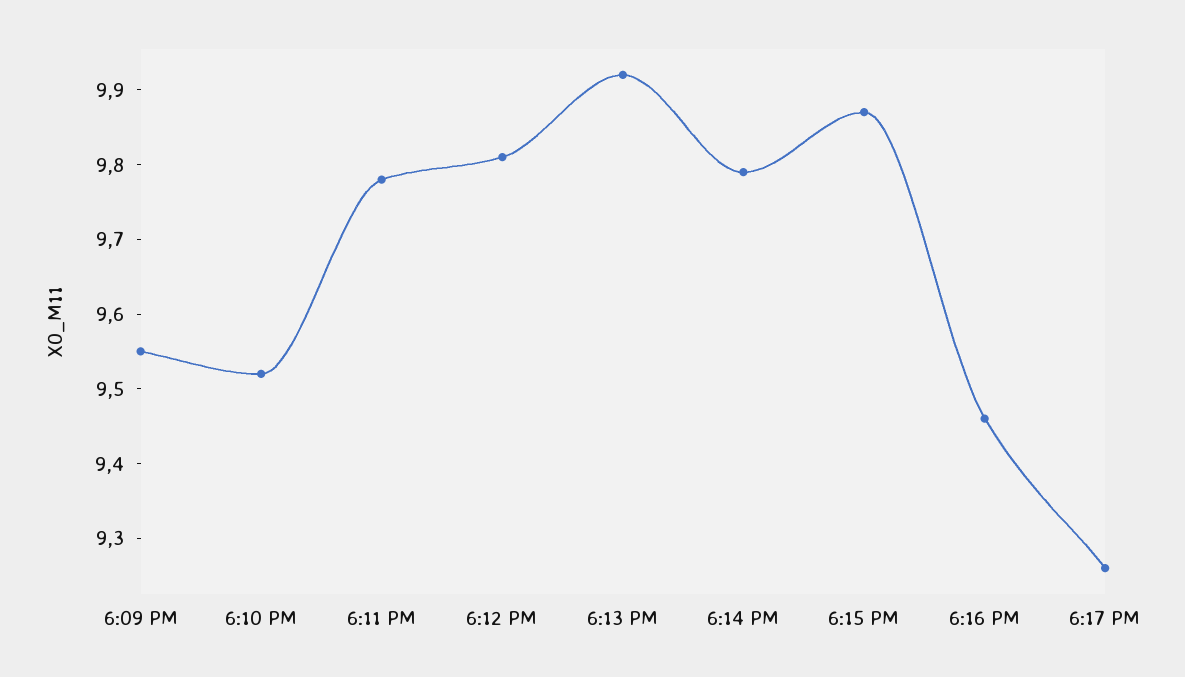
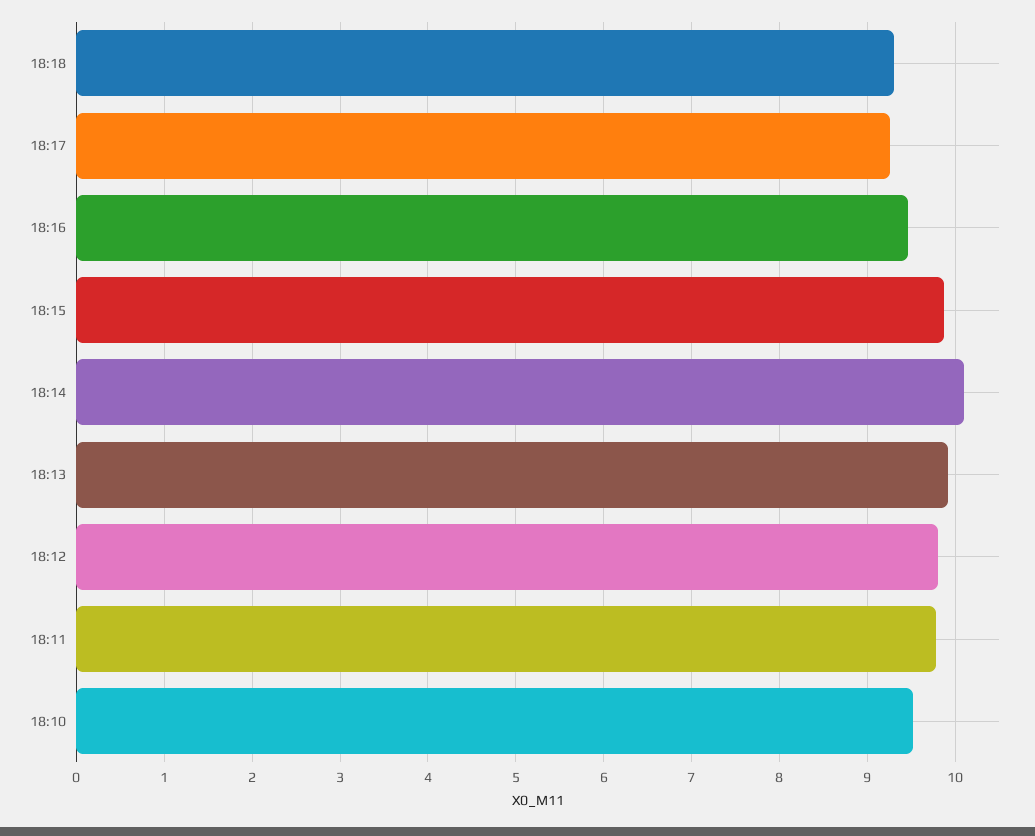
6:09 PM: 9.55 -> none
6:14 PM: 9.8 -> 10.1
18:18: none -> 9.3

